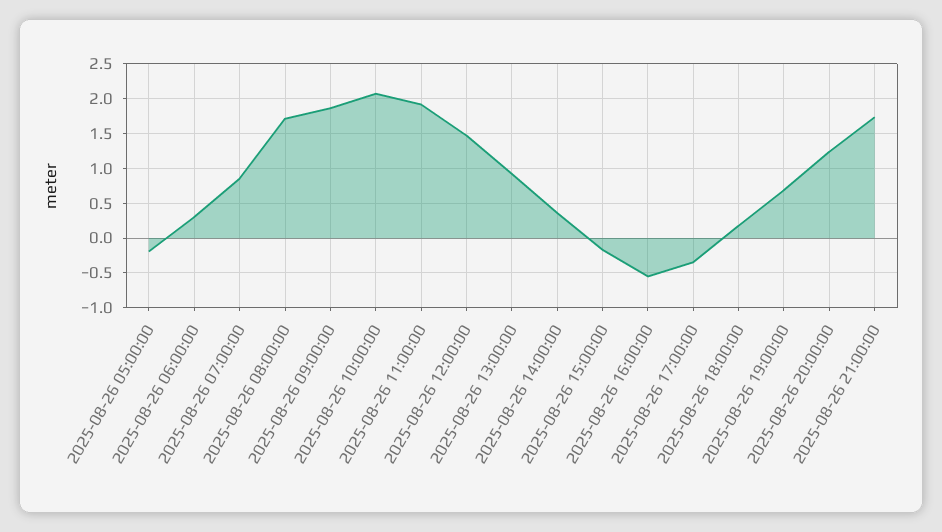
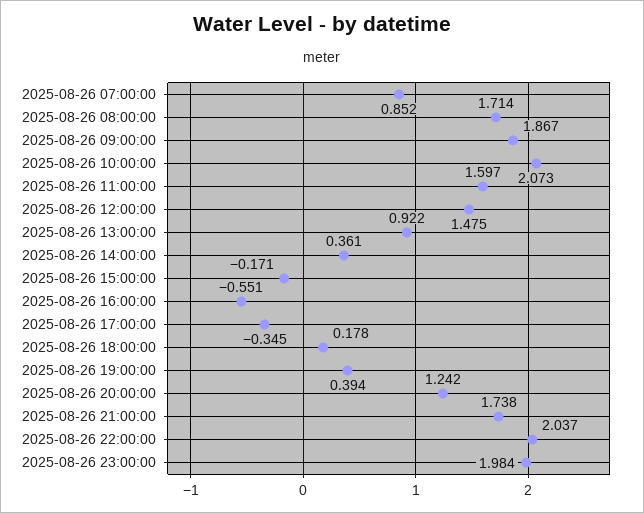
2025-08-26 05:00:00: -0.2 -> none
2025-08-26 06:00:00: 0.3 -> none
2025-08-26 11:00:00: 1.9 -> 1.597
2025-08-26 19:00:00: 0.7 -> 0.394
2025-08-26 22:00:00: none -> 2.037
2025-08-26 23:00:00: none -> 1.984

